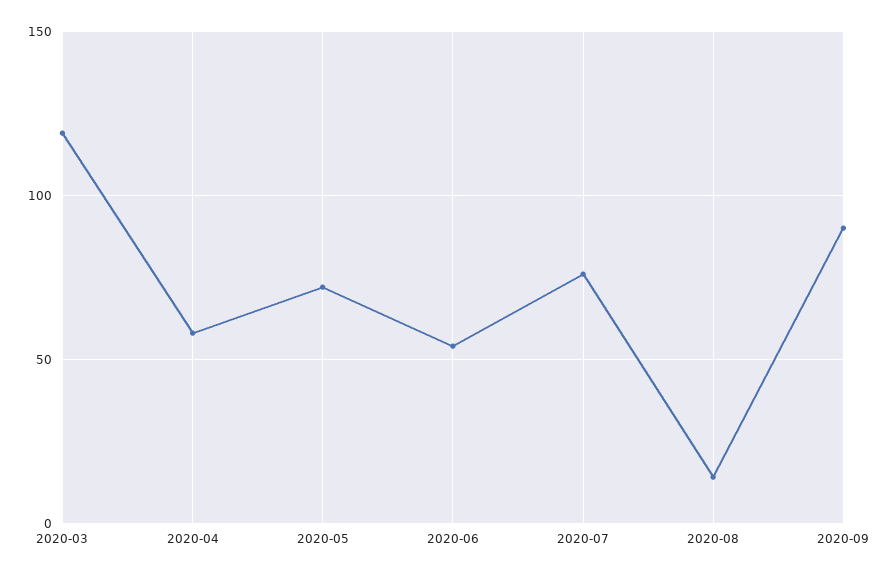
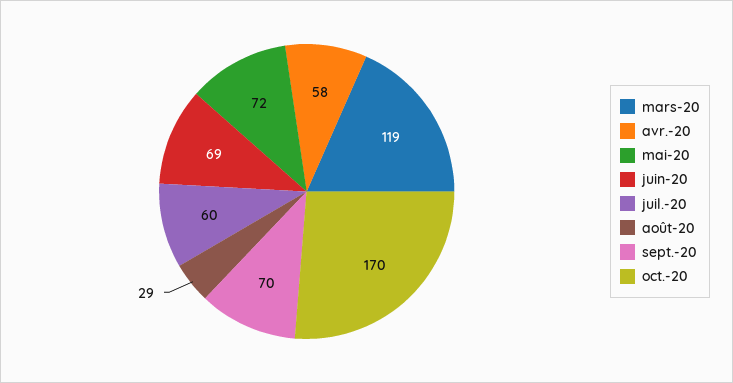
2020-06: 55 -> 69
2020-07: 75 -> 60
2020-08: 15 -> 29
2020-09: 90 -> 70
oct.-20: none -> 170

